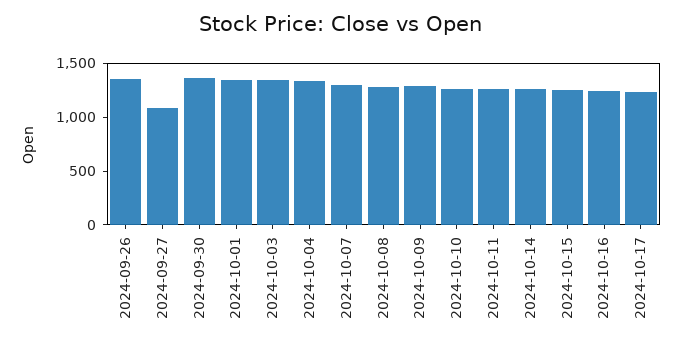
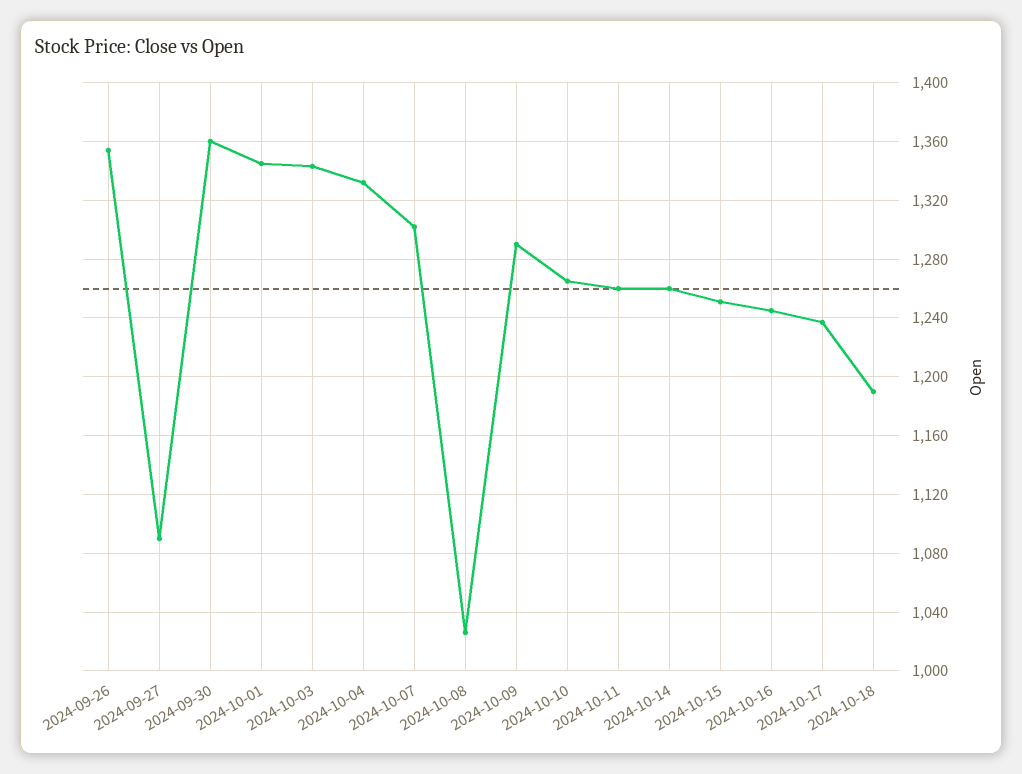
2024-10-08: 1300 -> 1025
2024-10-18: none -> 1190

